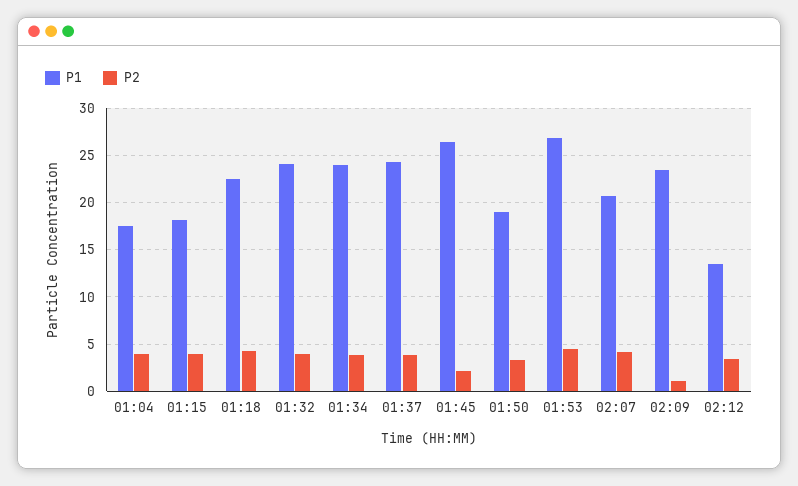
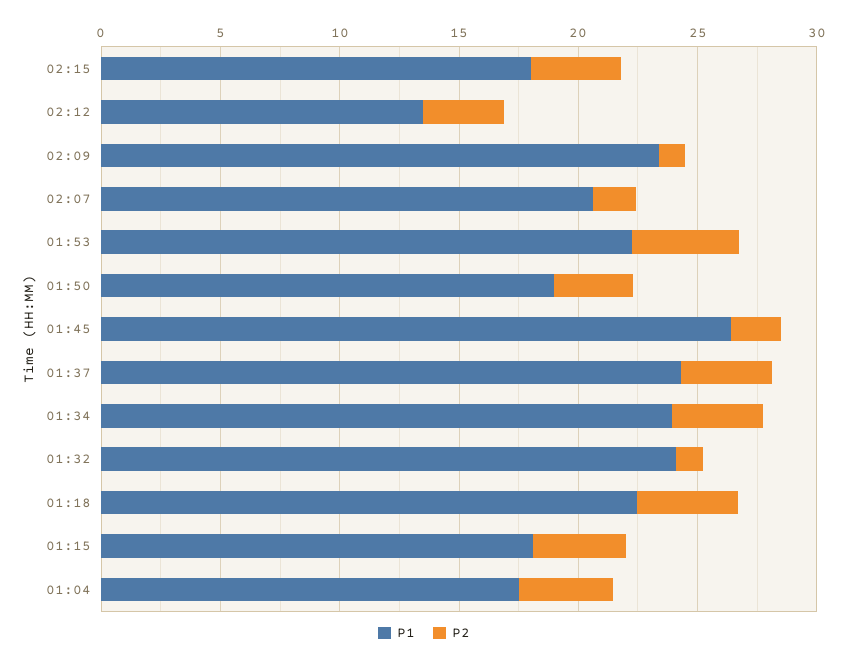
P2, 01:32: 4 -> 1
P1, 01:53: 27 -> 22
P2, 02:07: 4 -> 2
P1, 02:15: none -> 18
P2, 02:15: none -> 4

